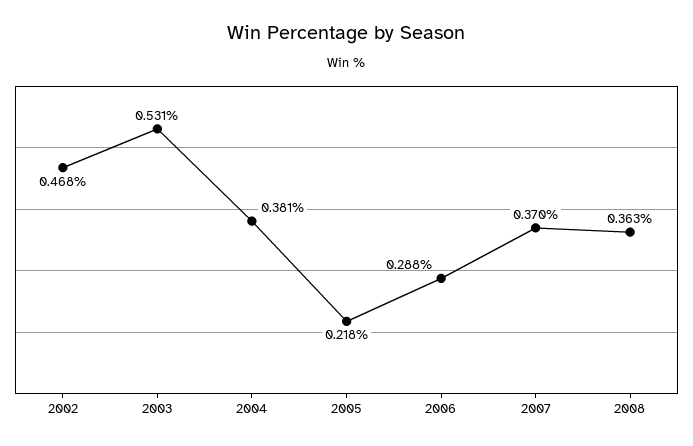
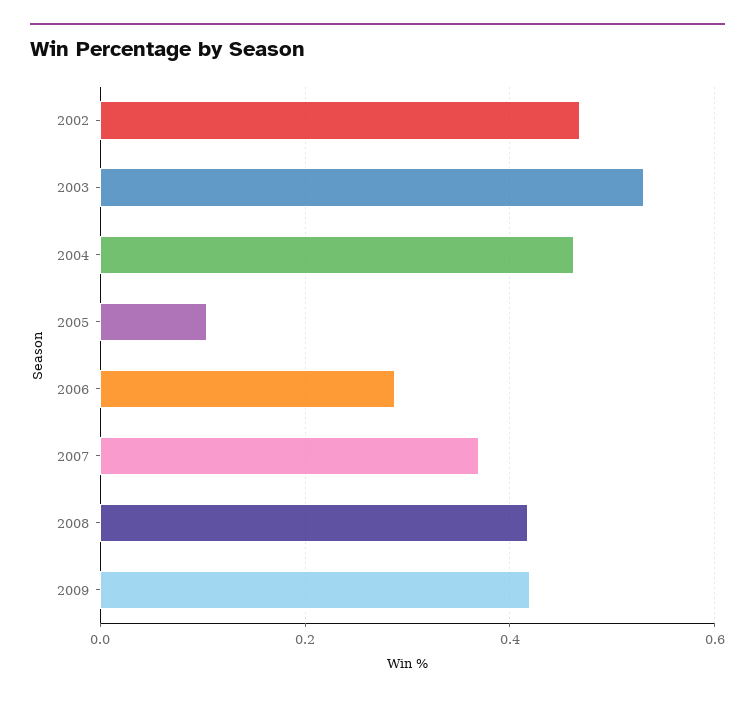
2004: 0.381 -> 0.46
2005: 0.218 -> 0.1
2008: 0.363 -> 0.42
2009: none -> 0.42

